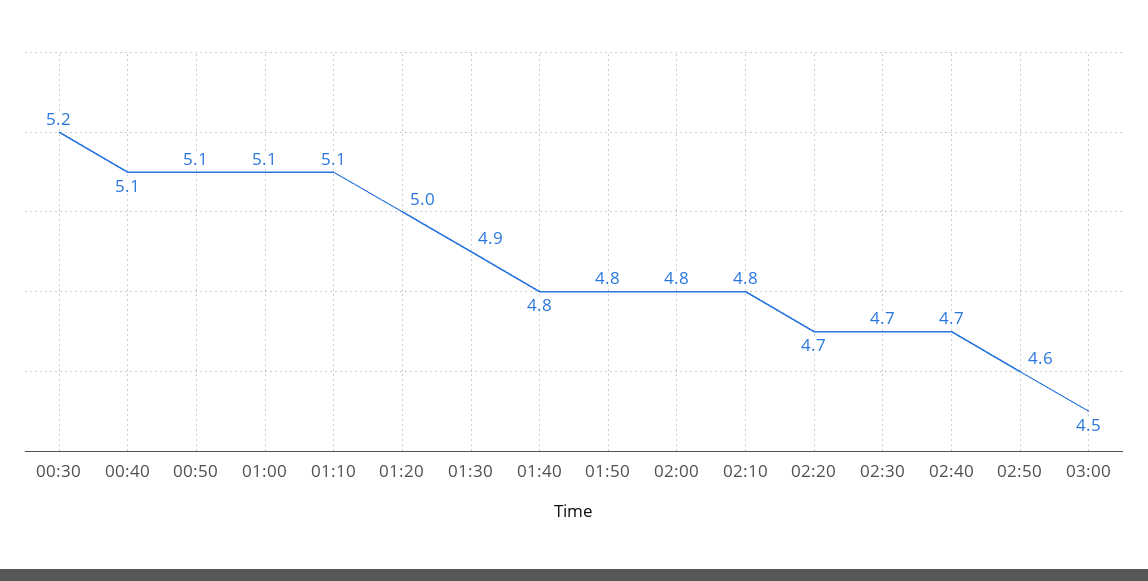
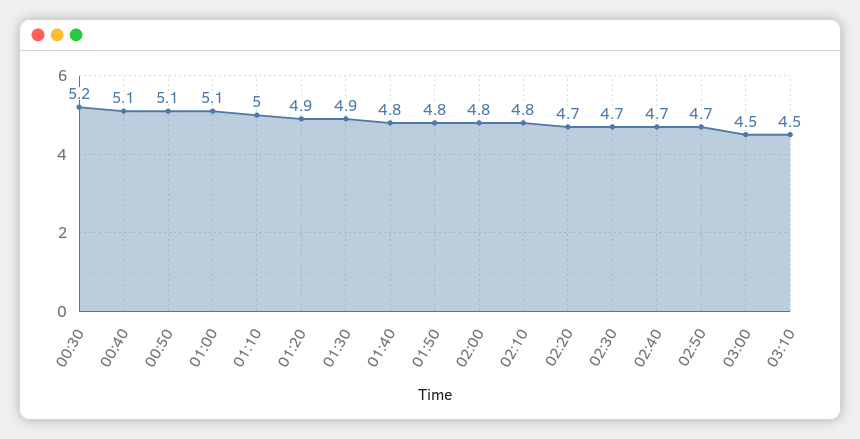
01:10: 5.1 -> 5
01:20: 5 -> 4.9
02:50: 4.6 -> 4.7
03:10: none -> 4.5

